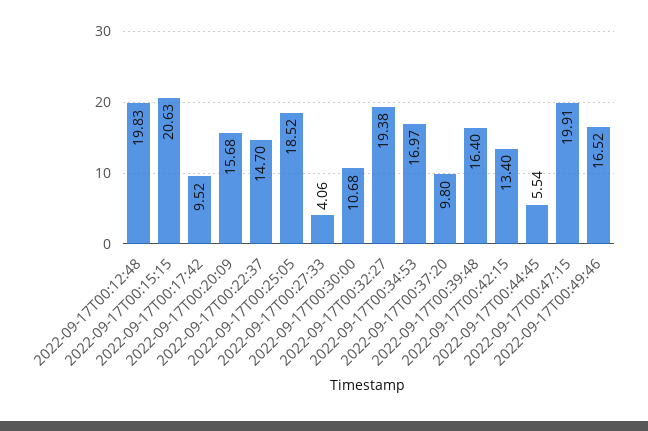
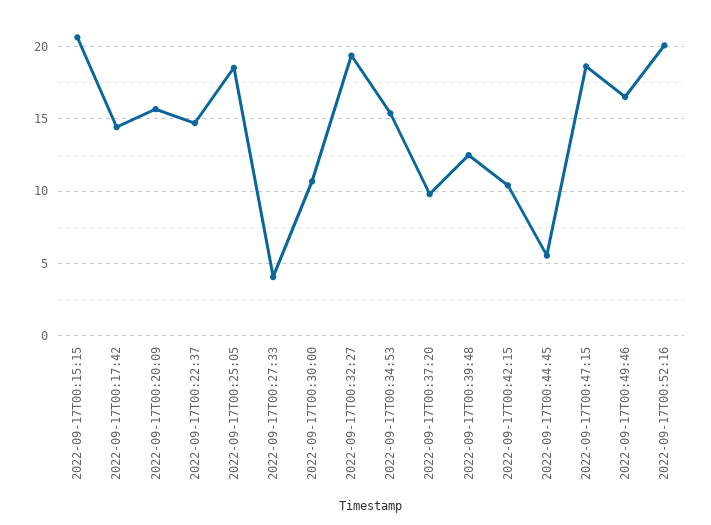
2022-09-17T00:12:48: 19.83 -> none
2022-09-17T00:17:42: 9.52 -> 14.5
2022-09-17T00:34:53: 16.97 -> 15.5
2022-09-17T00:39:48: 16.4 -> 12.5
2022-09-17T00:42:15: 13.4 -> 10.5
2022-09-17T00:47:15: 19.91 -> 18.5
2022-09-17T00:52:16: none -> 20

